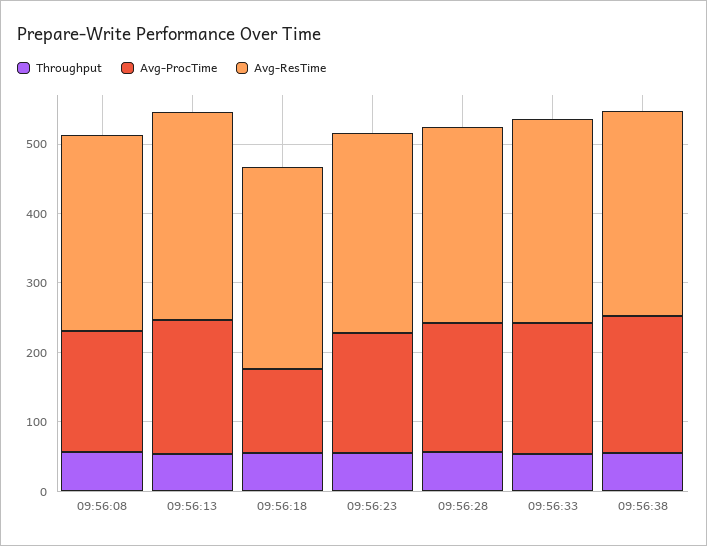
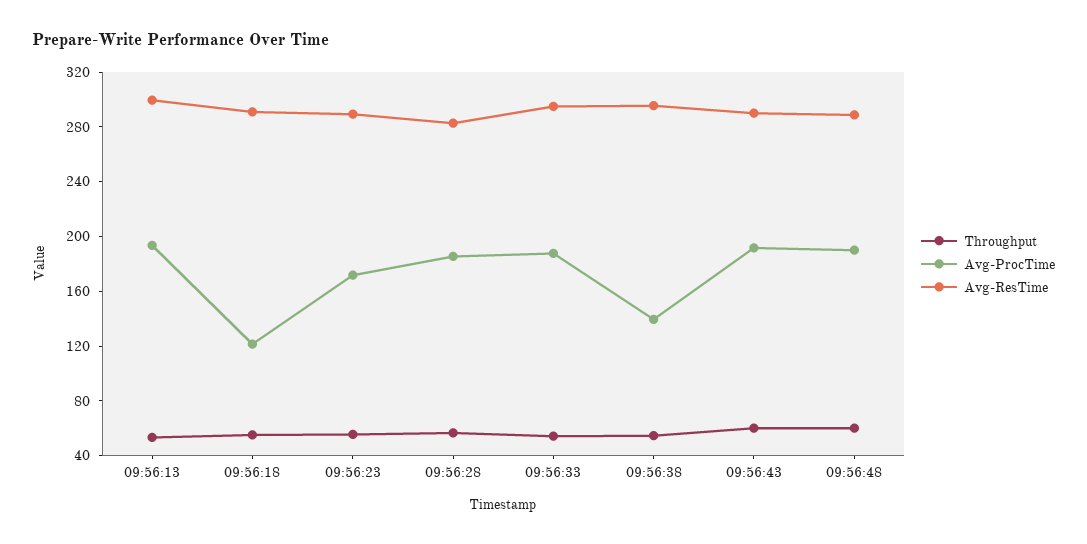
Throughput, 09:56:08: 60 -> none
Avg-ProcTime, 09:56:08: 180 -> none
Avg-ResTime, 09:56:08: 280 -> none
Avg-ProcTime, 09:56:38: 200 -> 140
Throughput, 09:56:43: none -> 60
Avg-ProcTime, 09:56:43: none -> 190
Avg-ResTime, 09:56:43: none -> 290
Throughput, 09:56:48: none -> 60
Avg-ProcTime, 09:56:48: none -> 190
Avg-ResTime, 09:56:48: none -> 290

